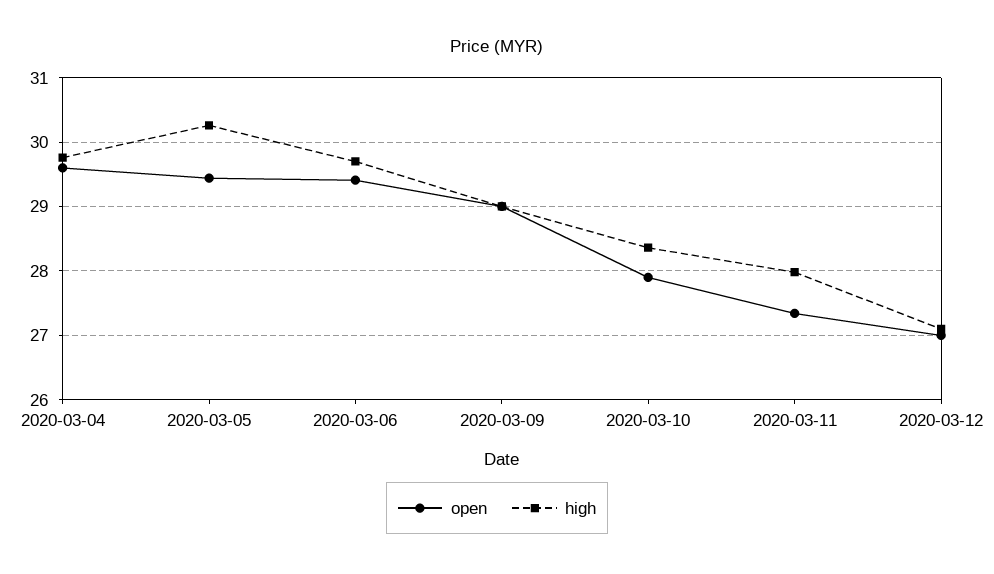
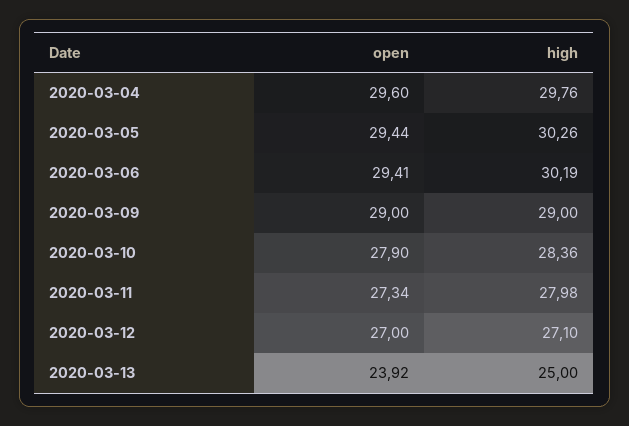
high, 2020-03-06: 29.7 -> 30.19
open, 2020-03-13: none -> 23.92
high, 2020-03-13: none -> 25

